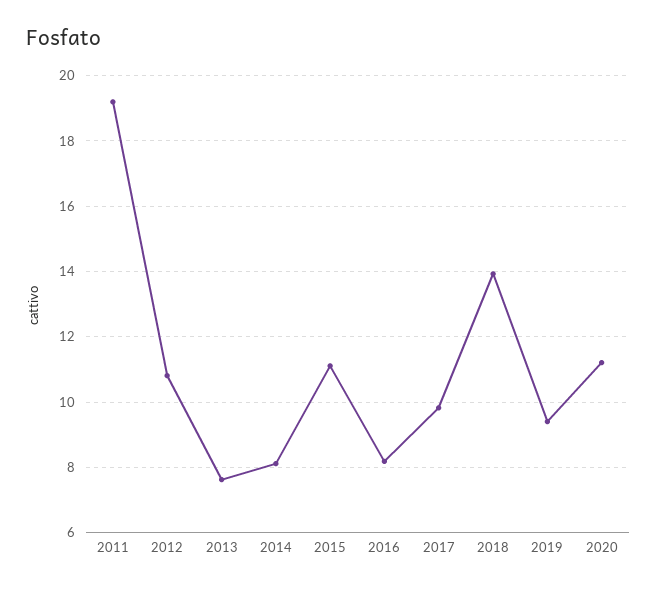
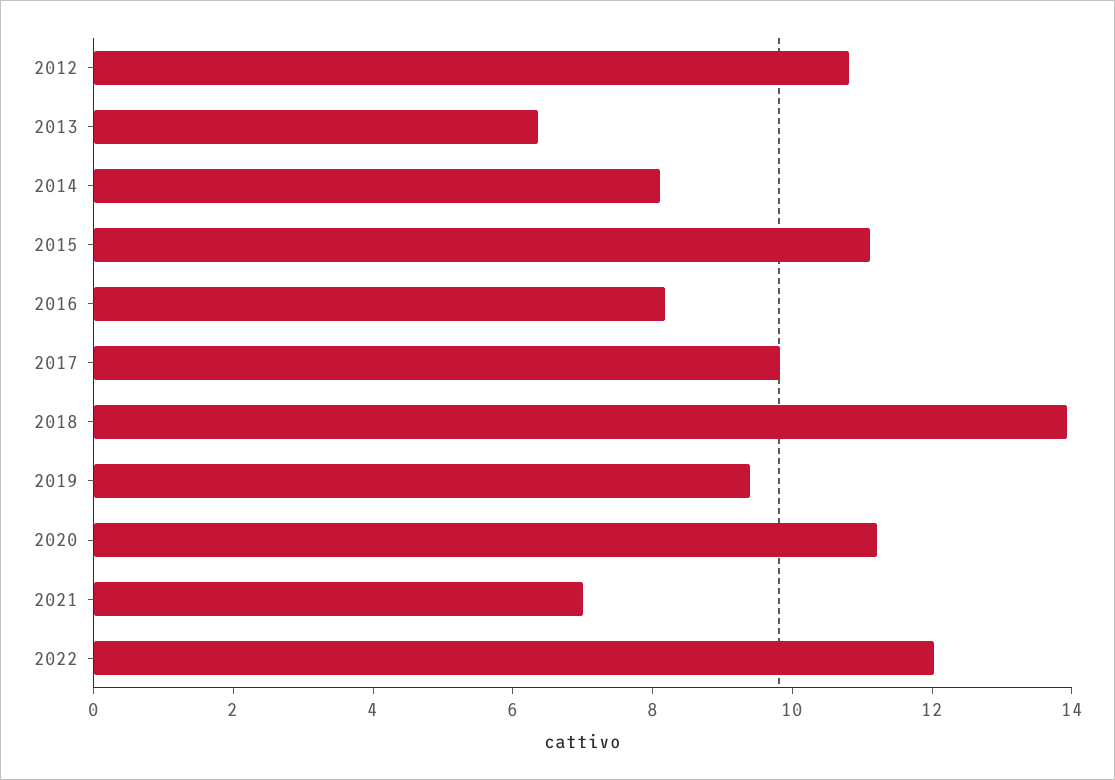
2011: 19.2 -> none
2013: 7.6 -> 6.5
2021: none -> 7
2022: none -> 12

